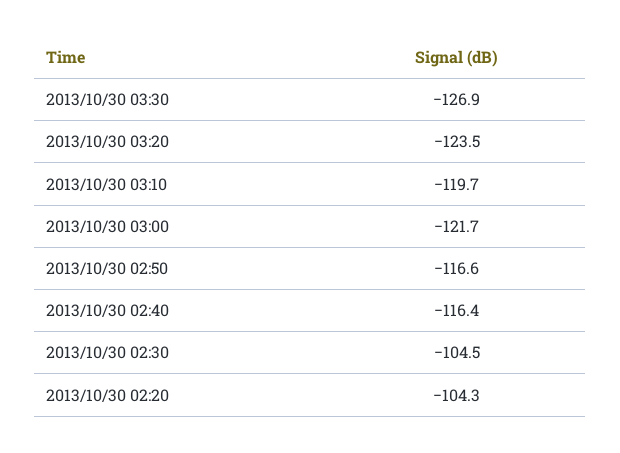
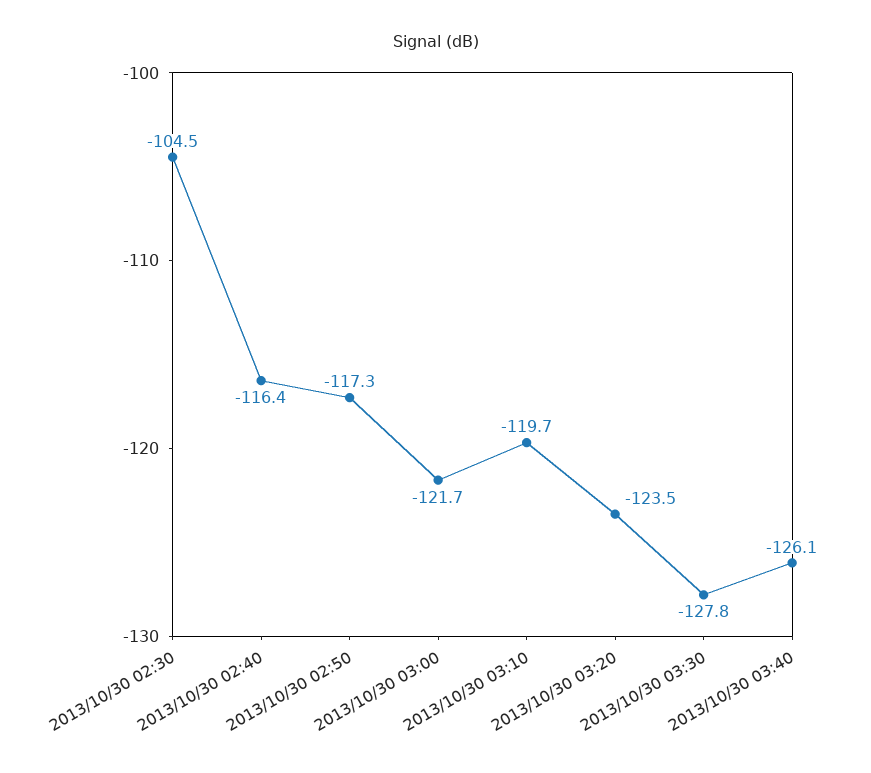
2013/10/30 03:30: -126.9 -> -127.8
2013/10/30 02:50: -116.6 -> -117.3
2013/10/30 02:20: -104.3 -> none
2013/10/30 03:40: none -> -126.1

